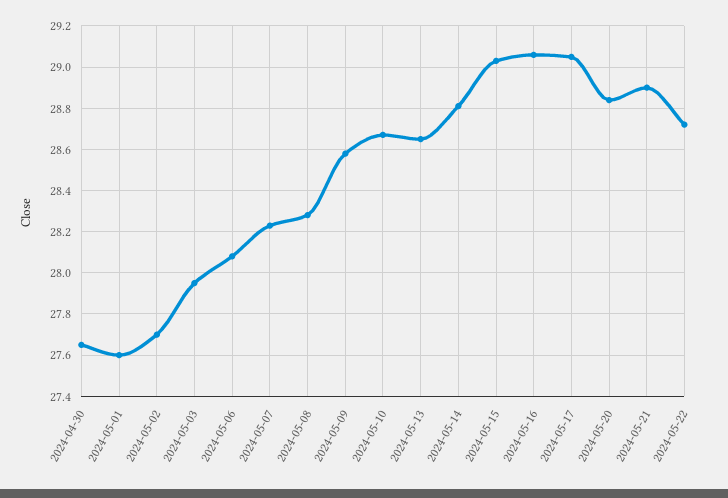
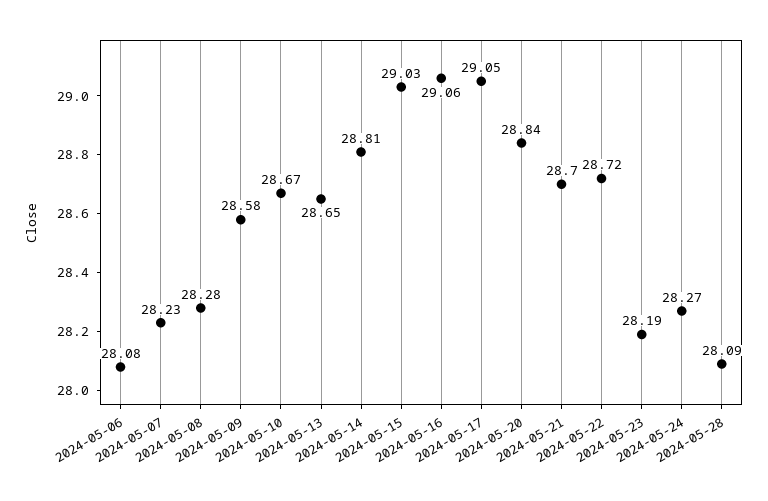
2024-04-30: 27.65 -> none
2024-05-01: 27.6 -> none
2024-05-02: 27.7 -> none
2024-05-03: 27.95 -> none
2024-05-21: 28.9 -> 28.7
2024-05-23: none -> 28.19
2024-05-24: none -> 28.27
2024-05-28: none -> 28.09

